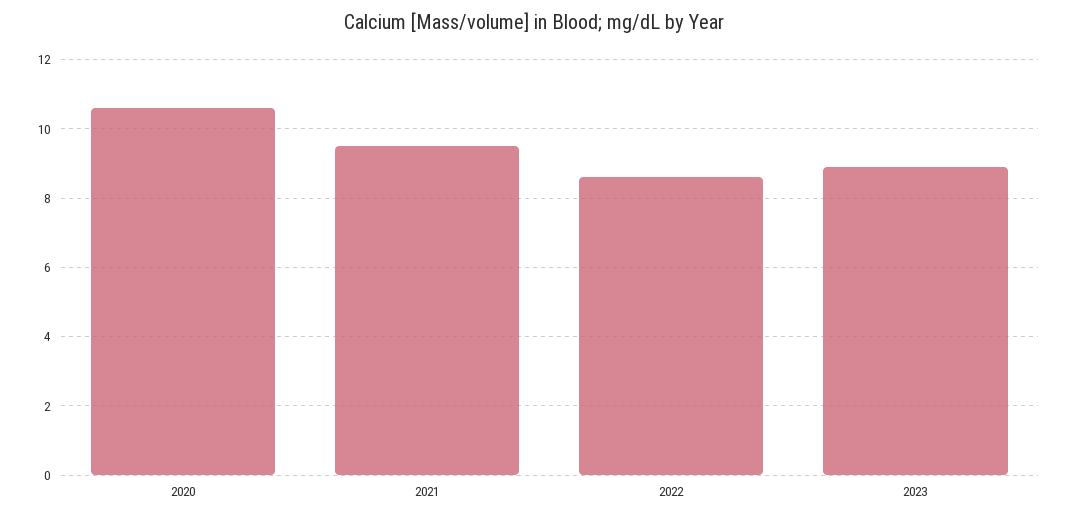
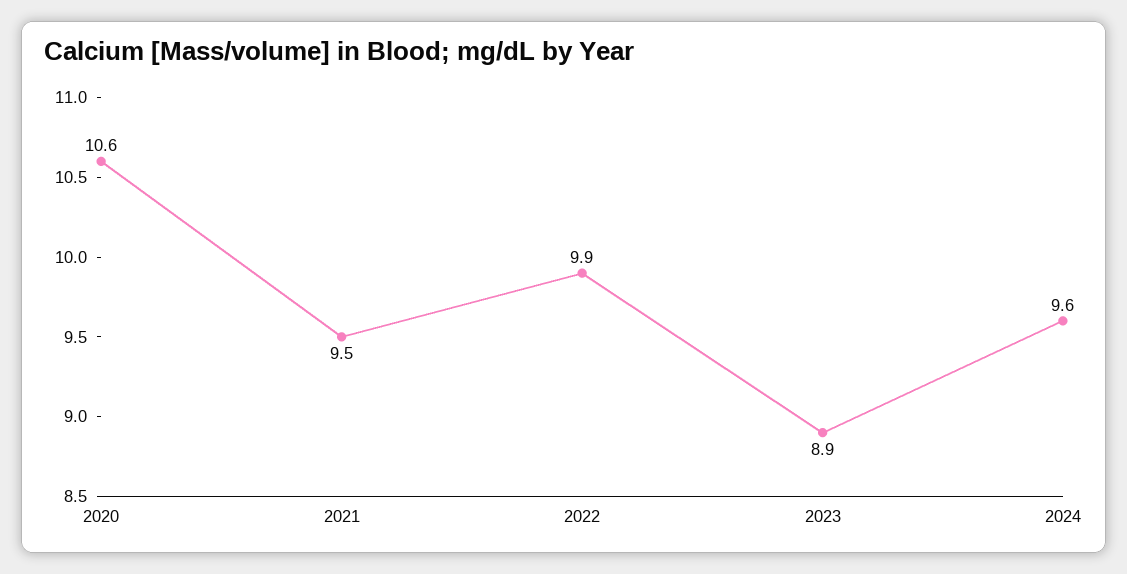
2022: 8.5 -> 9.9
2024: none -> 9.6

